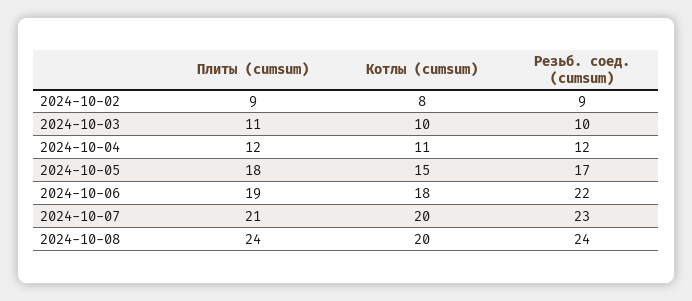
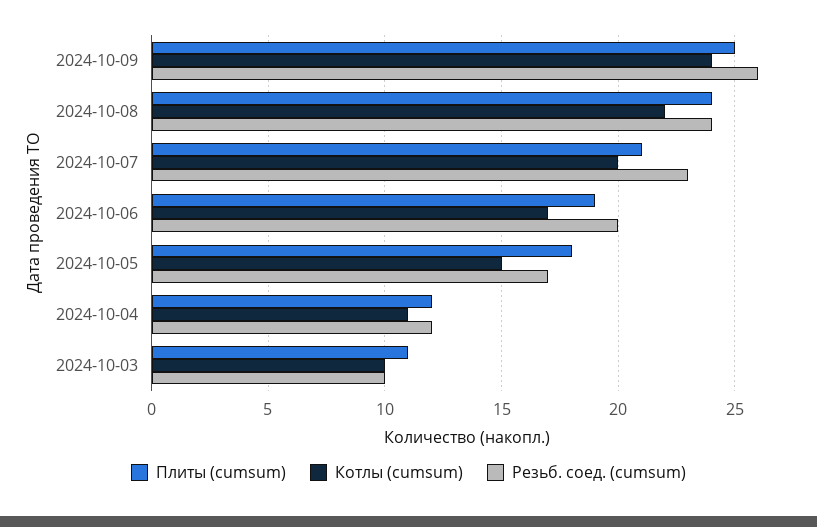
Плиты (cumsum), 2024-10-02: 9 -> none
Котлы (cumsum), 2024-10-02: 8 -> none
Резьб. соед. (cumsum), 2024-10-02: 9 -> none
Котлы (cumsum), 2024-10-06: 18 -> 17
Резьб. соед. (cumsum), 2024-10-06: 22 -> 20
Котлы (cumsum), 2024-10-08: 20 -> 22
Плиты (cumsum), 2024-10-09: none -> 25
Котлы (cumsum), 2024-10-09: none -> 24
Резьб. соед. (cumsum), 2024-10-09: none -> 26

